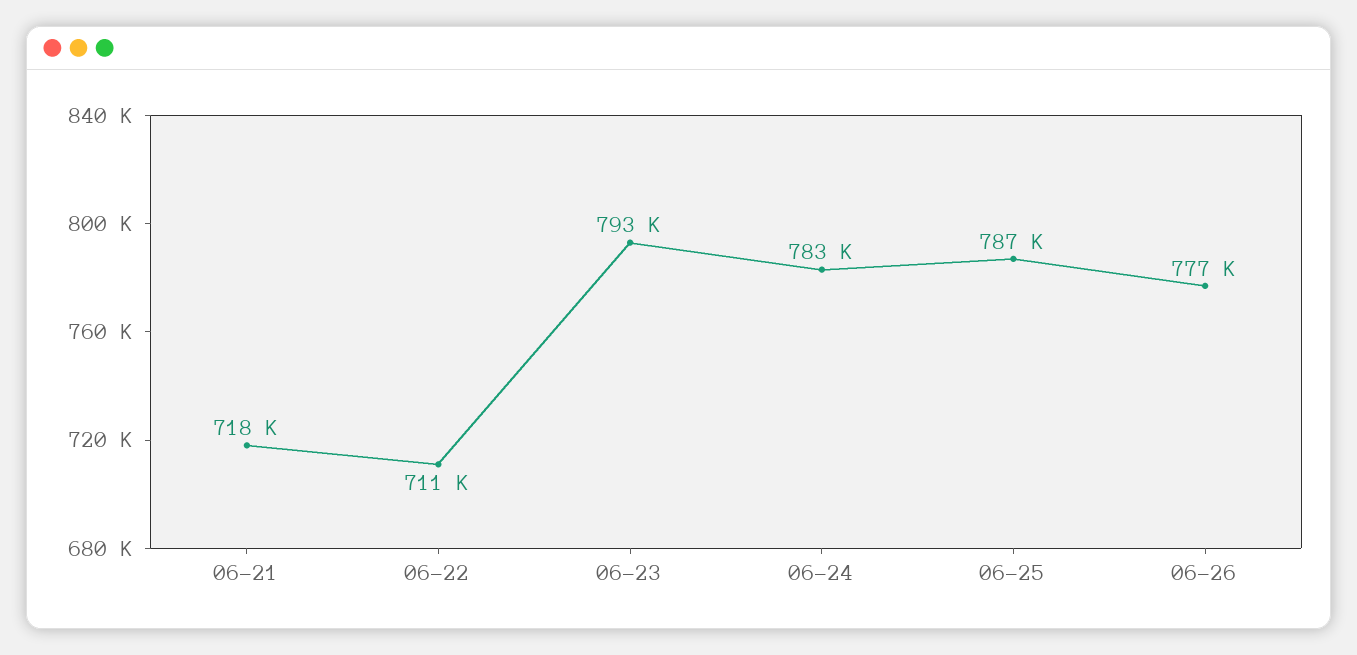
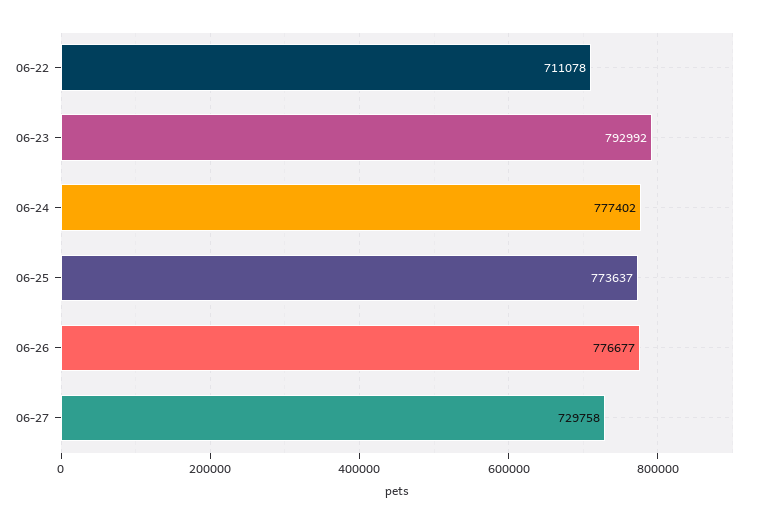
06-21: 718000 -> none
06-24: 783000 -> 777402
06-25: 787000 -> 773637
06-27: none -> 729758

